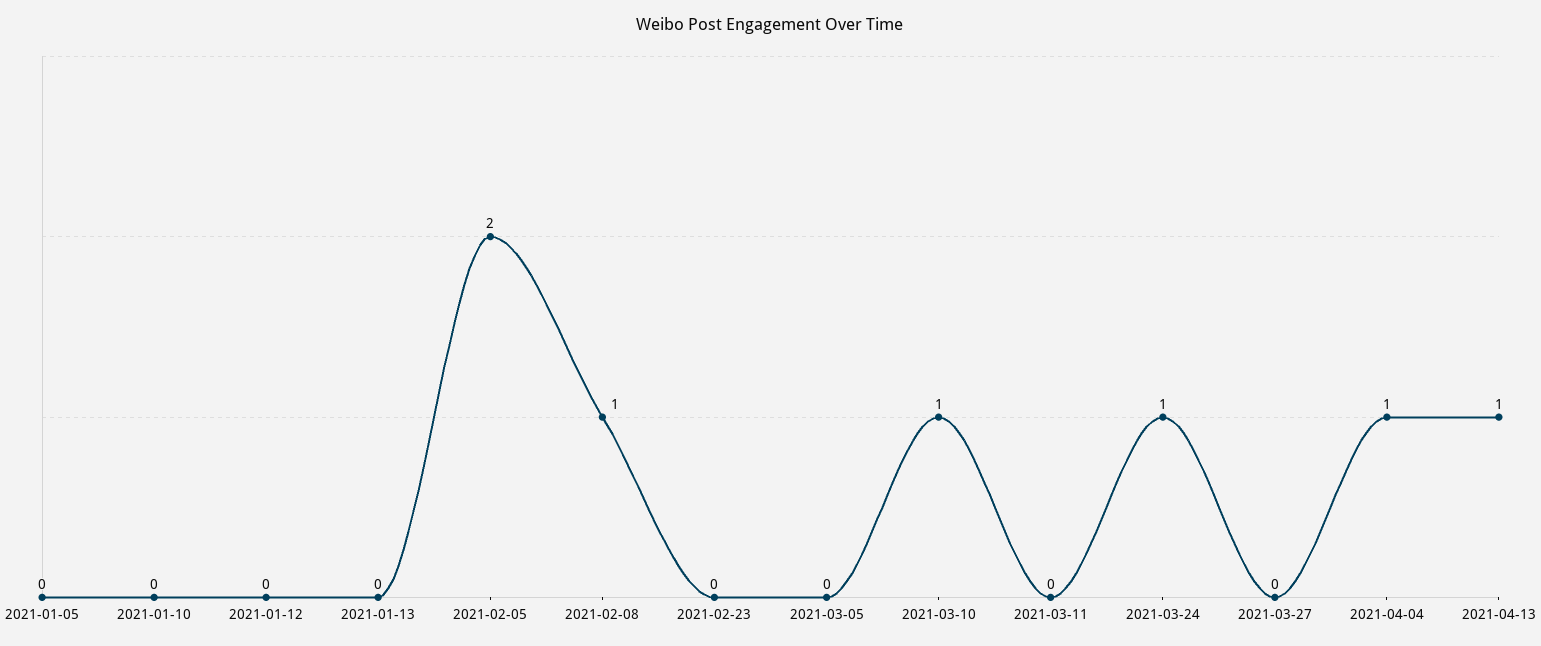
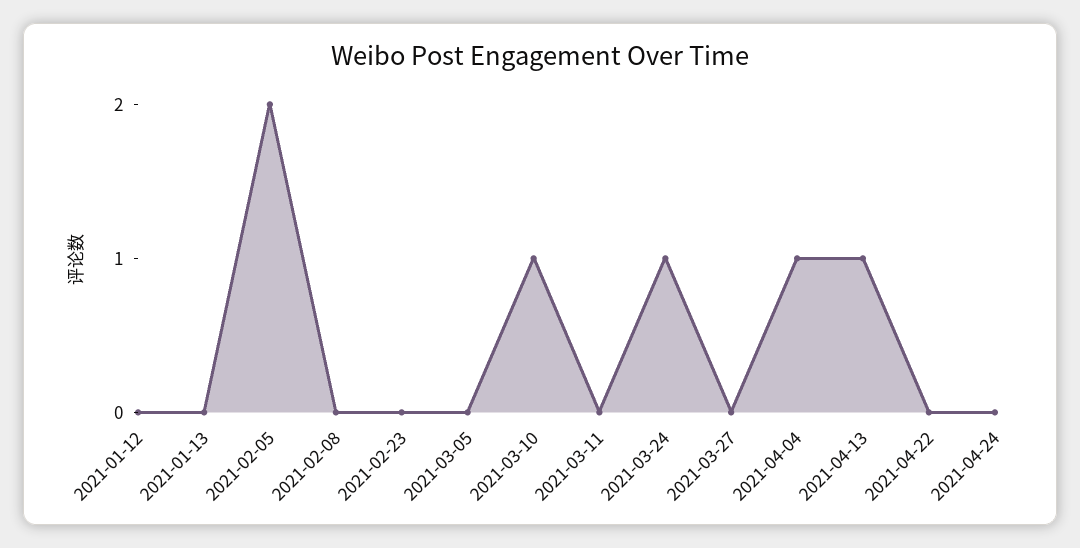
2021-01-05: 0 -> none
2021-01-10: 0 -> none
2021-02-08: 1 -> 0
2021-04-22: none -> 0
2021-04-24: none -> 0

